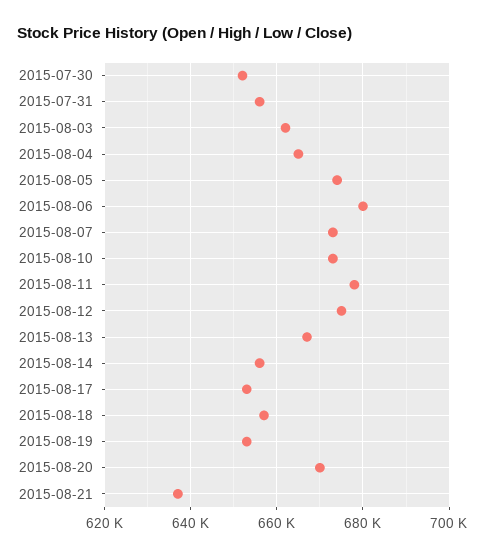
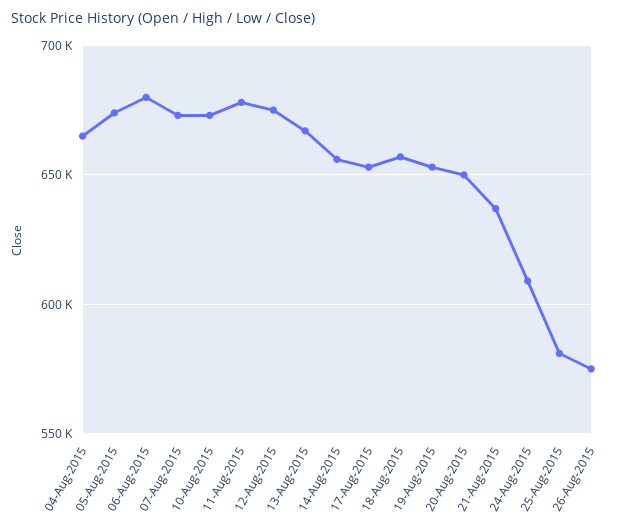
2015-07-30: 652000 -> none
2015-07-31: 656000 -> none
2015-08-03: 662000 -> none
2015-08-20: 670000 -> 650000
24-Aug-2015: none -> 610000
25-Aug-2015: none -> 580000
26-Aug-2015: none -> 575000

